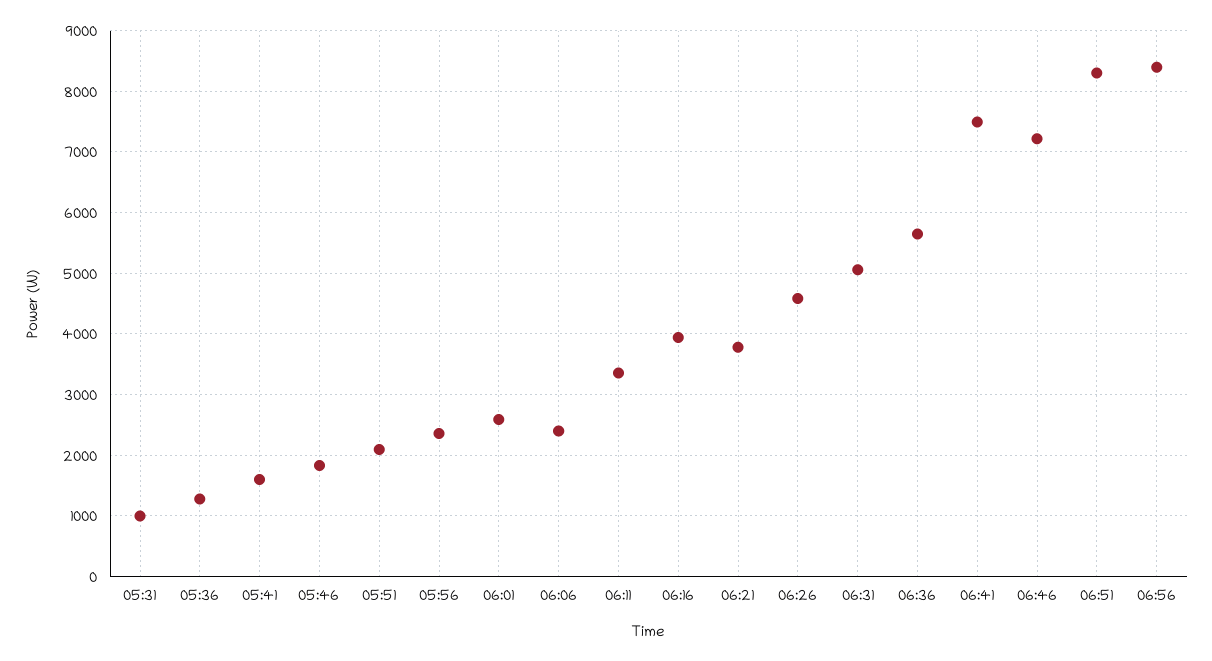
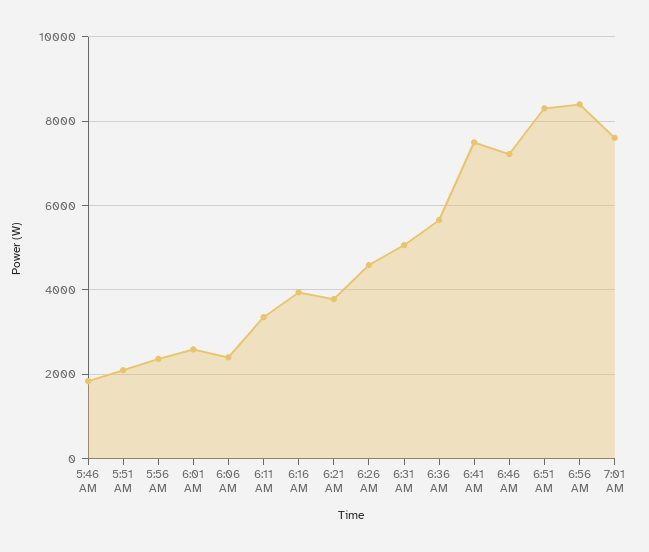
05:31: 1000 -> none
05:36: 1300 -> none
05:41: 1600 -> none
7:01 AM: none -> 7600

